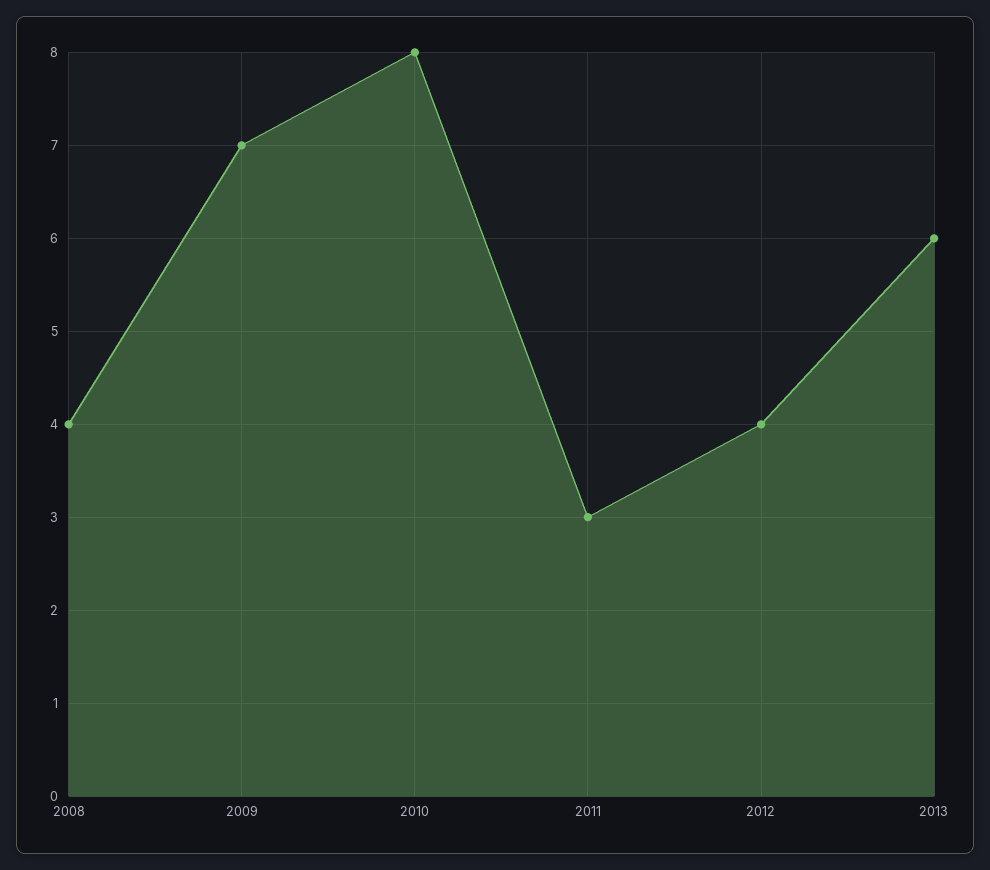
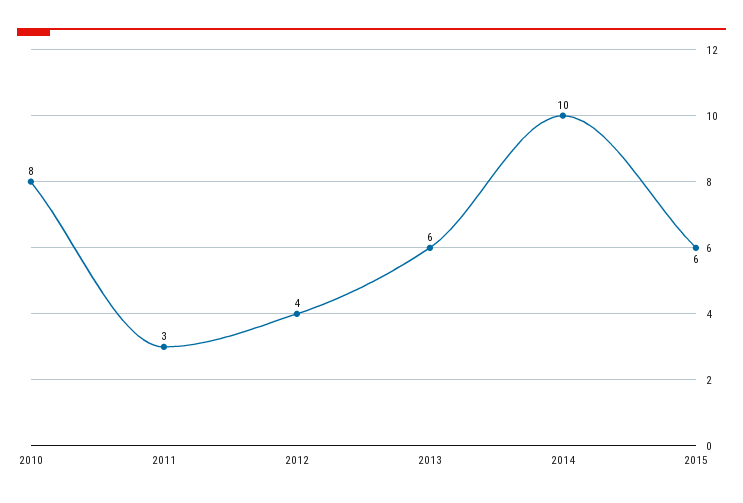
2008: 4 -> none
2009: 7 -> none
2014: none -> 10
2015: none -> 6

